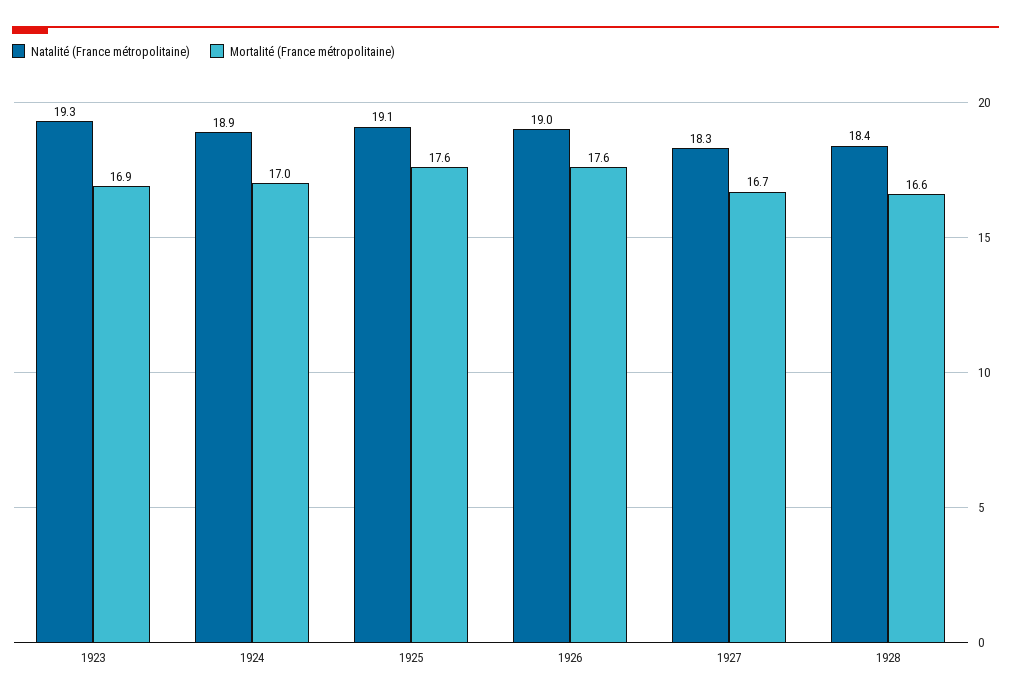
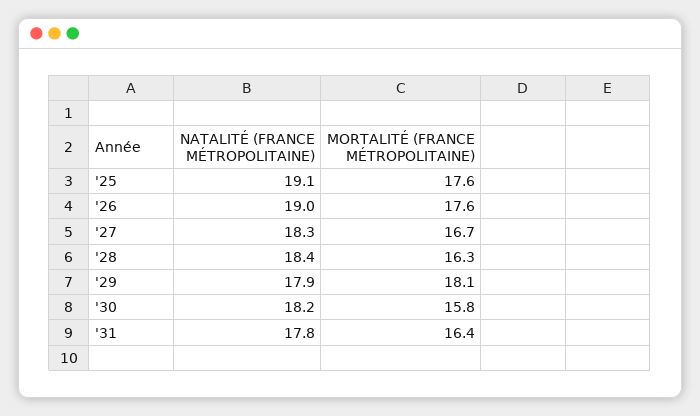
Natalité (France métropolitaine), 1923: 19.3 -> none
Mortalité (France métropolitaine), 1923: 16.9 -> none
Natalité (France métropolitaine), 1924: 18.9 -> none
Mortalité (France métropolitaine), 1924: 17 -> none
Mortalité (France métropolitaine), 1928: 16.6 -> 16.3
Natalité (France métropolitaine), '29: none -> 17.9
Mortalité (France métropolitaine), '29: none -> 18.1
Natalité (France métropolitaine), '30: none -> 18.2
Mortalité (France métropolitaine), '30: none -> 15.8
Natalité (France métropolitaine), '31: none -> 17.8
Mortalité (France métropolitaine), '31: none -> 16.4

